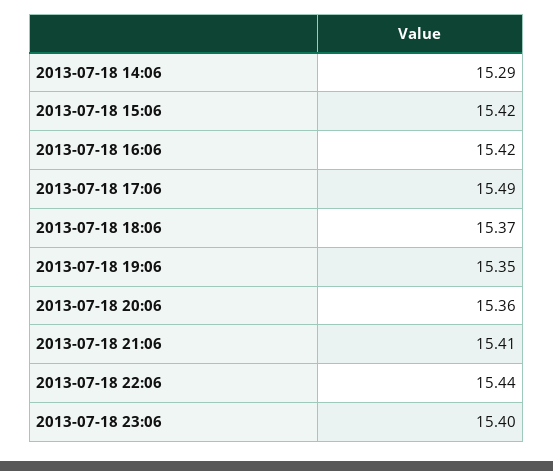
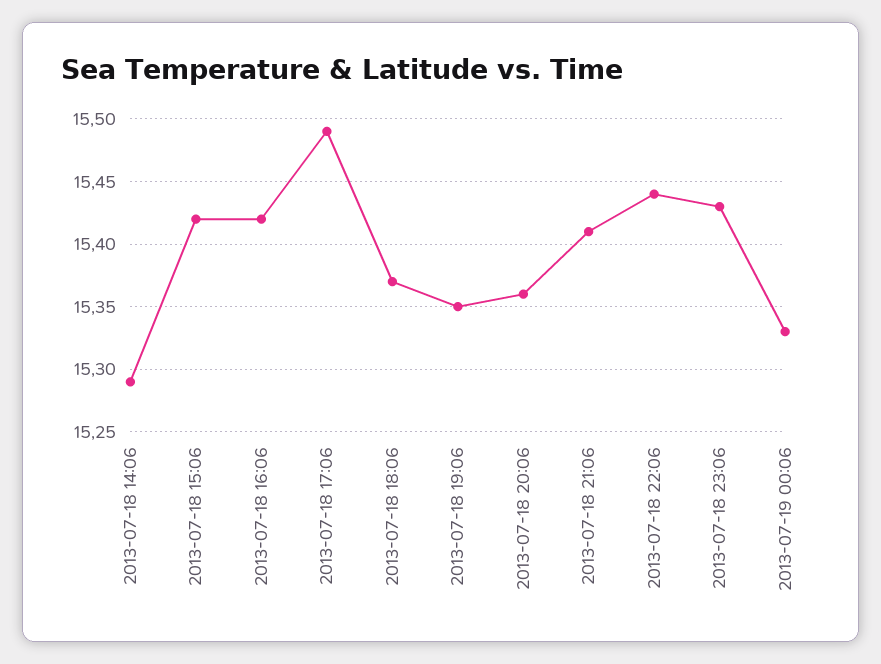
2013-07-18 23:06: 15.4 -> 15.43
2013-07-19 00:06: none -> 15.33

